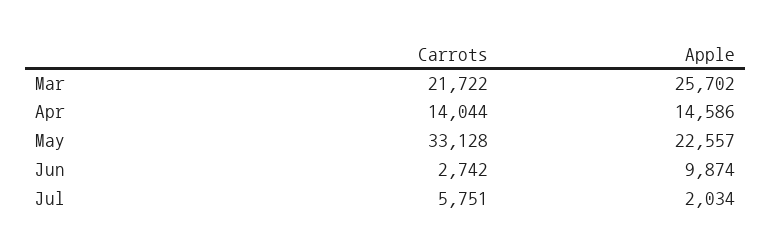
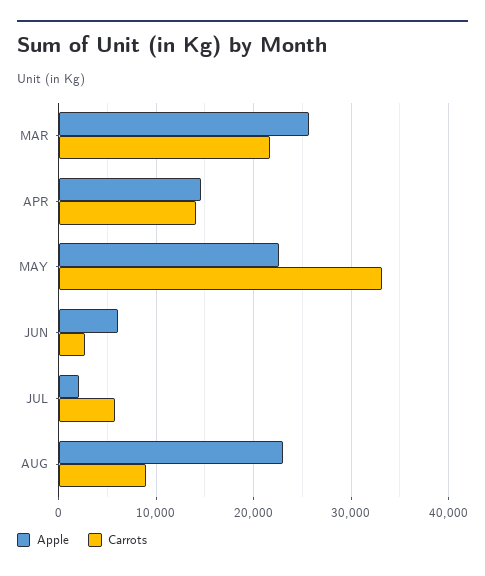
Apple, Jun: 9874 -> 6000
Apple, AUG: none -> 23000
Carrots, AUG: none -> 9000

